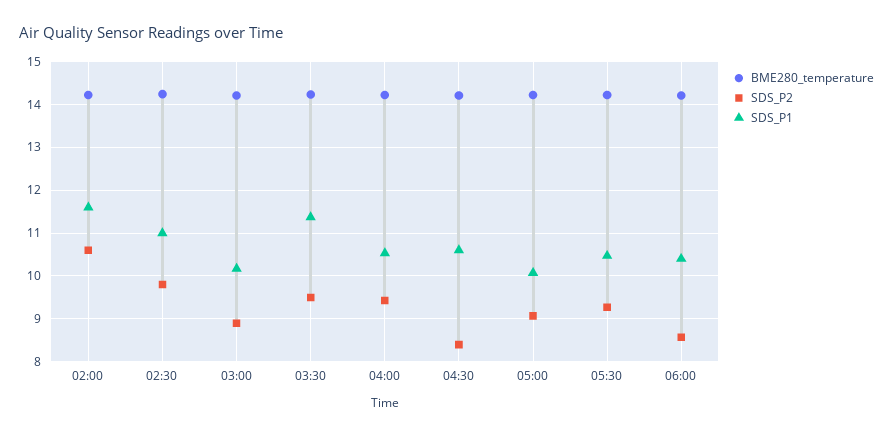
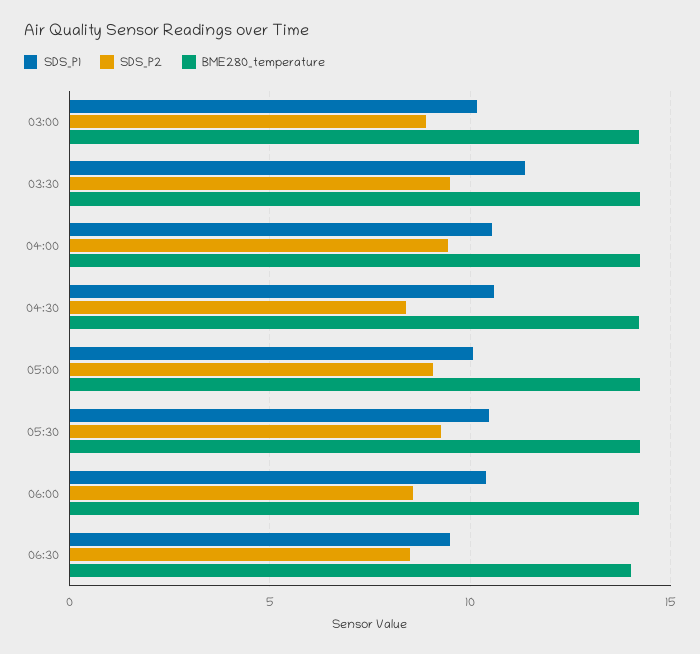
BME280_temperature, 02:00: 14.2 -> none
SDS_P2, 02:00: 10.6 -> none
SDS_P1, 02:00: 11.6 -> none
BME280_temperature, 02:30: 14.2 -> none
SDS_P2, 02:30: 9.8 -> none
SDS_P1, 02:30: 11 -> none
SDS_P1, 06:30: none -> 9.5
SDS_P2, 06:30: none -> 8.5
BME280_temperature, 06:30: none -> 14

